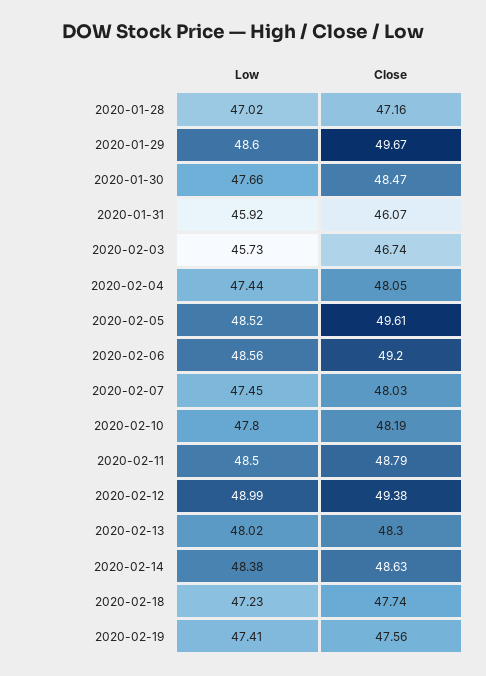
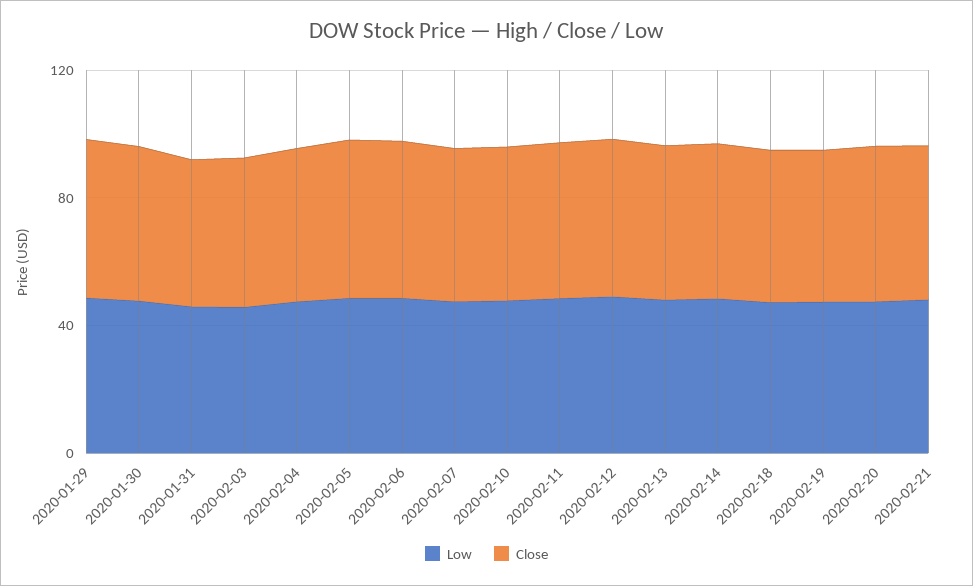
Low, 2020-01-28: 47.02 -> none
Close, 2020-01-28: 47.16 -> none
Low, 2020-02-20: none -> 50
Close, 2020-02-20: none -> 50
Low, 2020-02-21: none -> 50
Close, 2020-02-21: none -> 50

